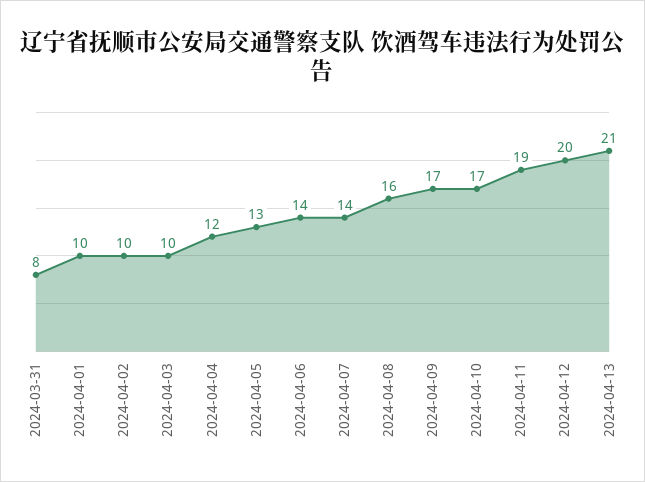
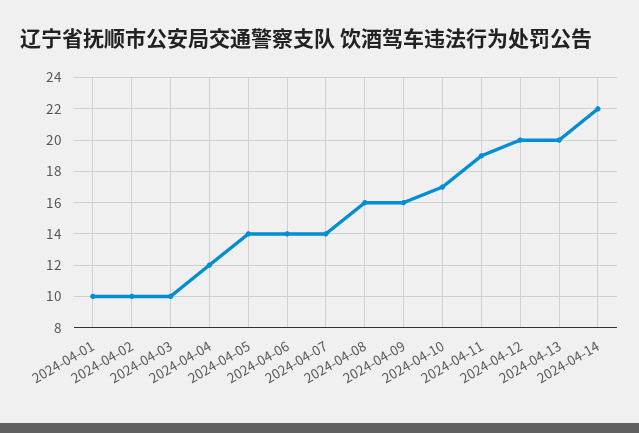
2024-03-31: 8 -> none
2024-04-05: 13 -> 14
2024-04-09: 17 -> 16
2024-04-13: 21 -> 20
2024-04-14: none -> 22

